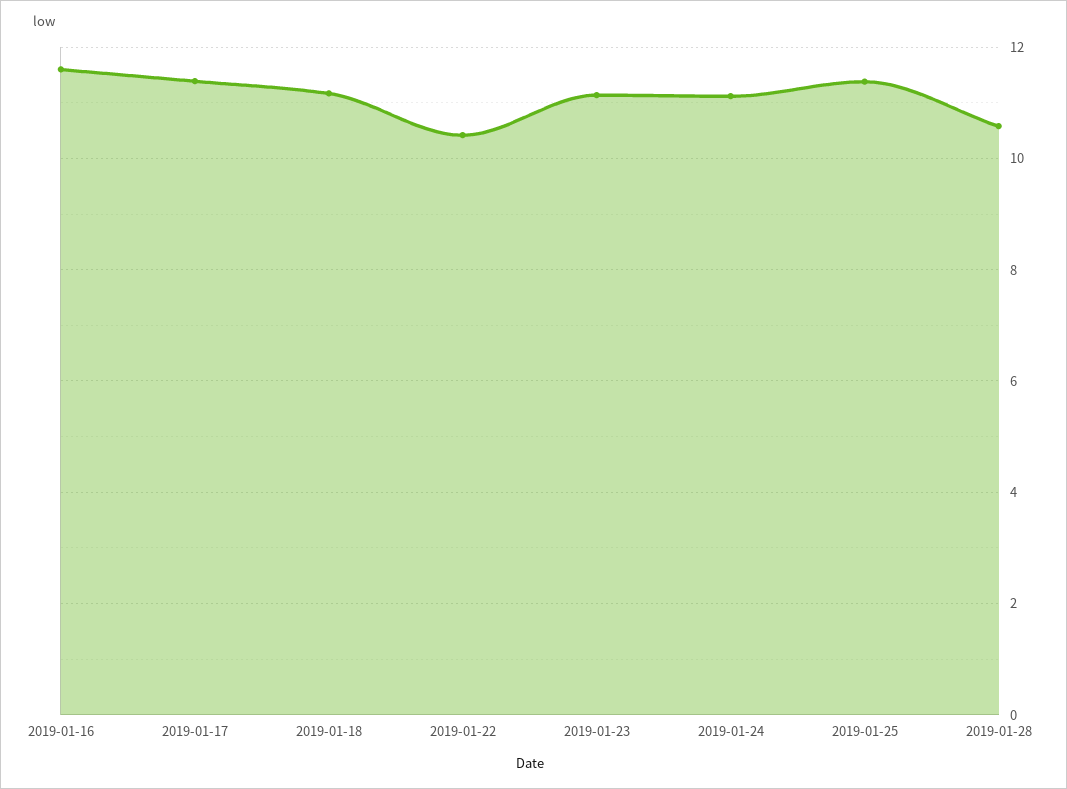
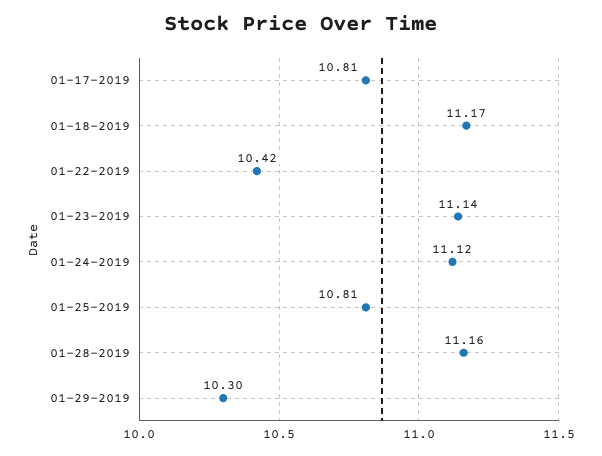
2019-01-16: 11.6 -> none
2019-01-17: 11.4 -> 10.81
2019-01-25: 11.4 -> 10.81
2019-01-28: 10.6 -> 11.16
01-29-2019: none -> 10.3

